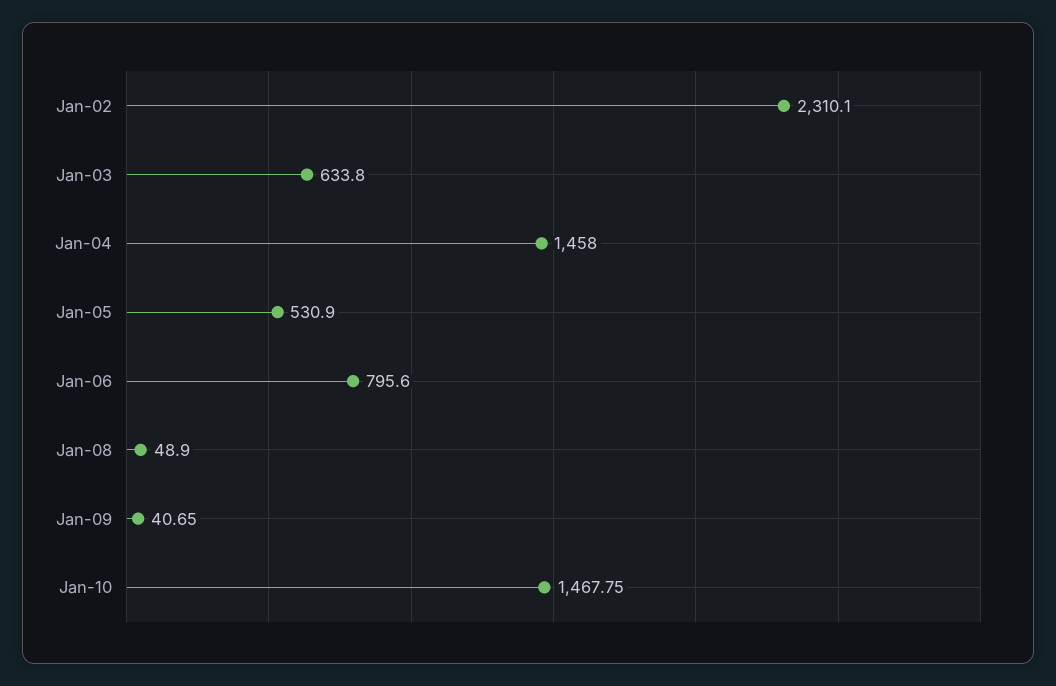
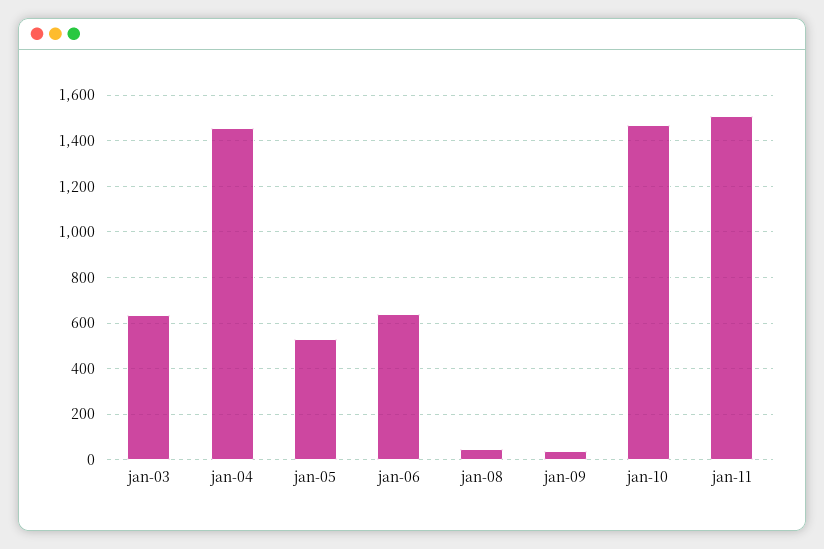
Jan-02: 2310.1 -> none
Jan-06: 795.6 -> 650
jan-11: none -> 1500

